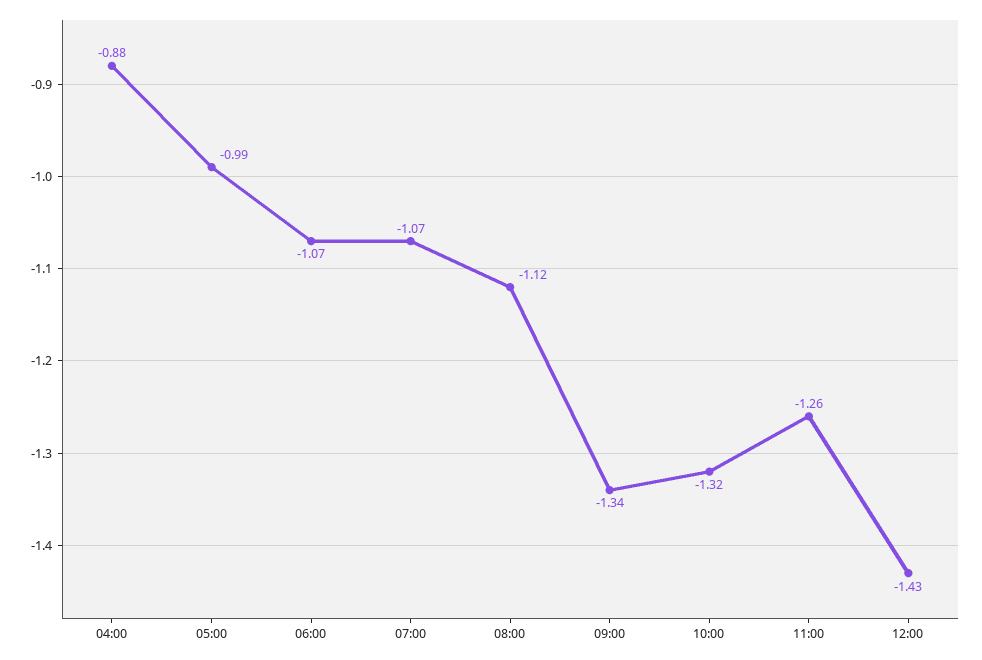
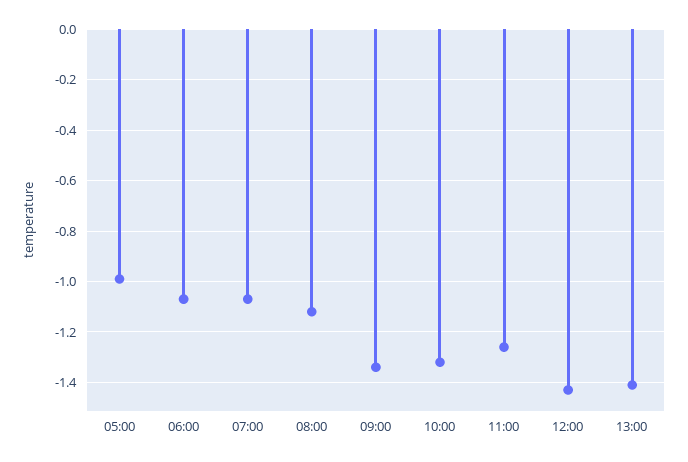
04:00: -0.88 -> none
13:00: none -> -1.4

